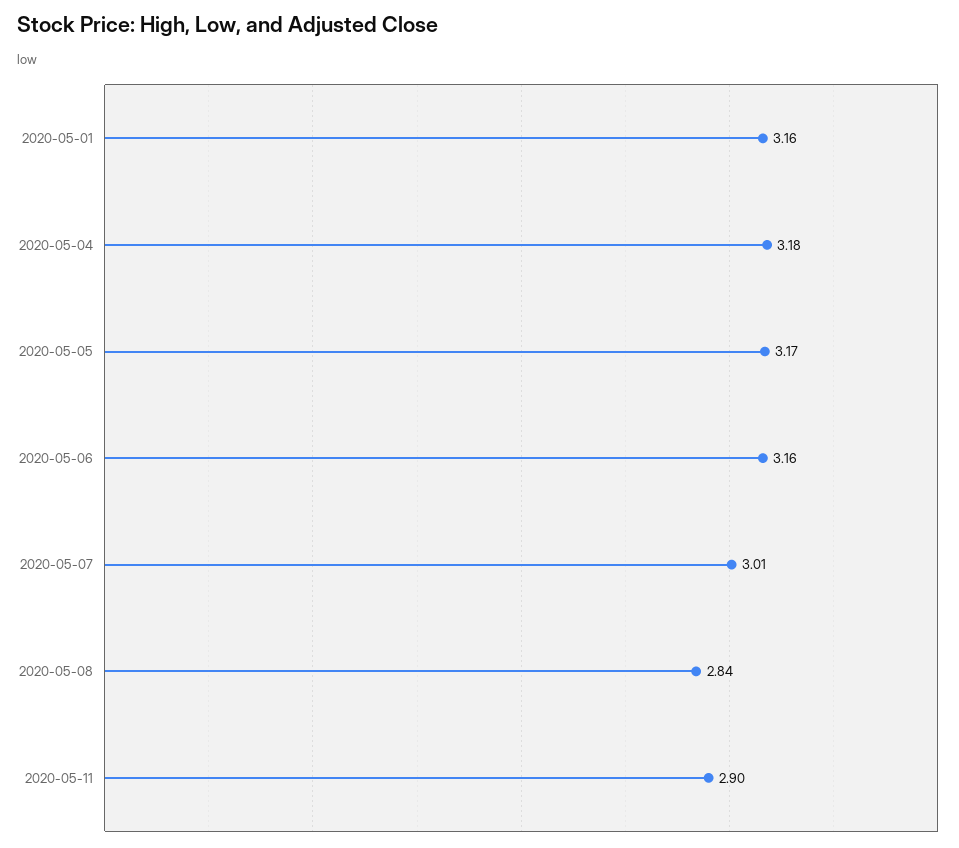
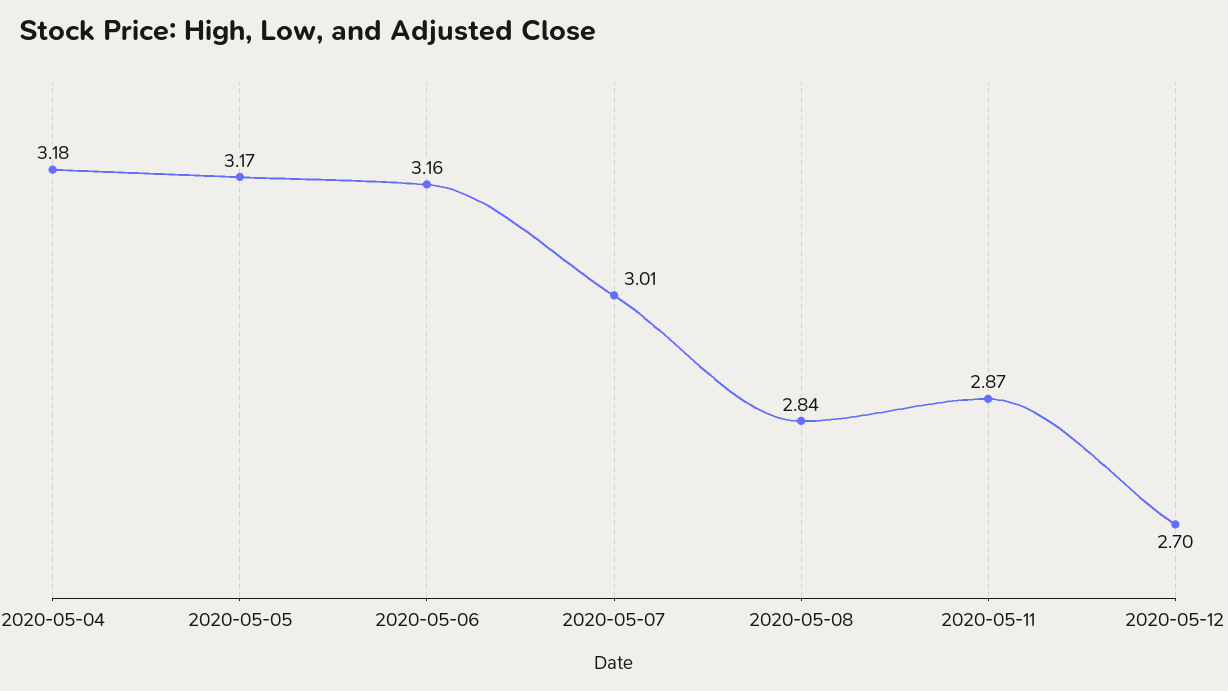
2020-05-01: 3.16 -> none
2020-05-11: 2.9 -> 2.87
2020-05-12: none -> 2.7

